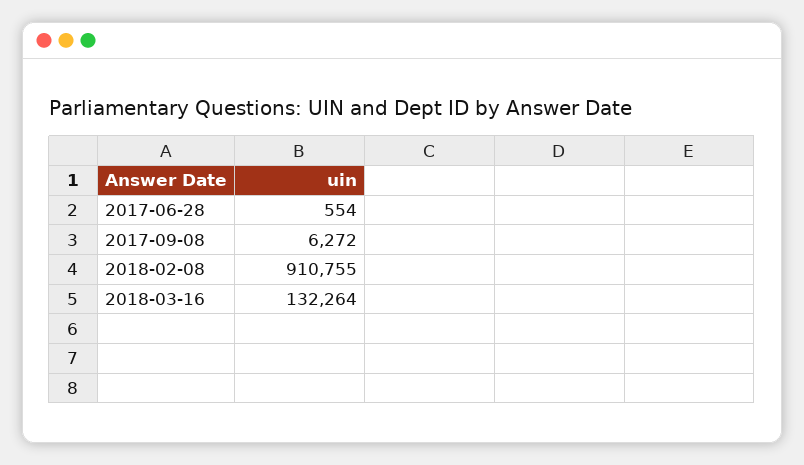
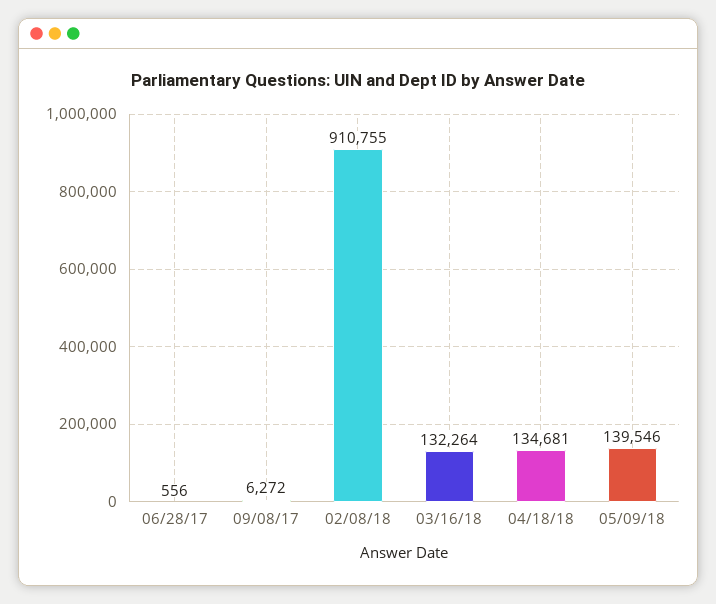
2017-06-28: 554 -> 556
04/18/18: none -> 134681
05/09/18: none -> 139546

